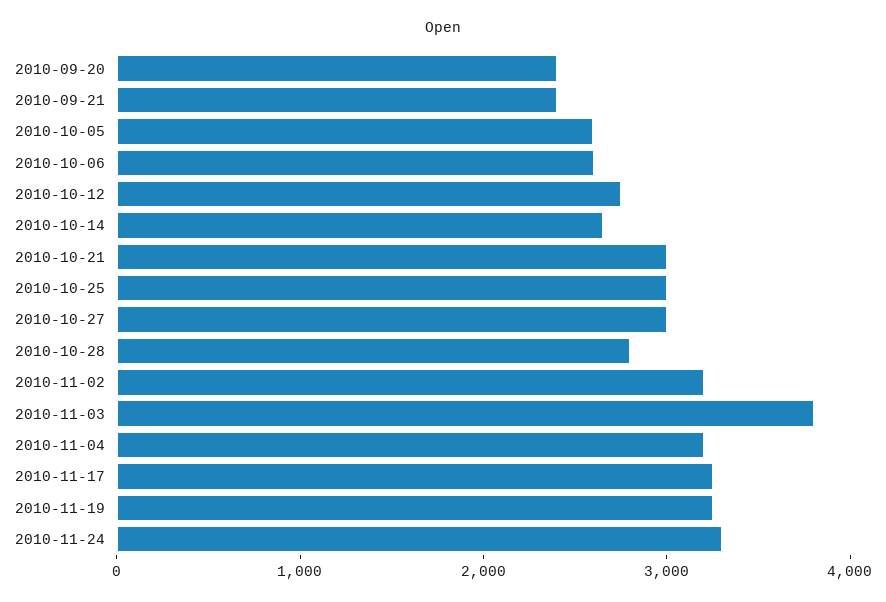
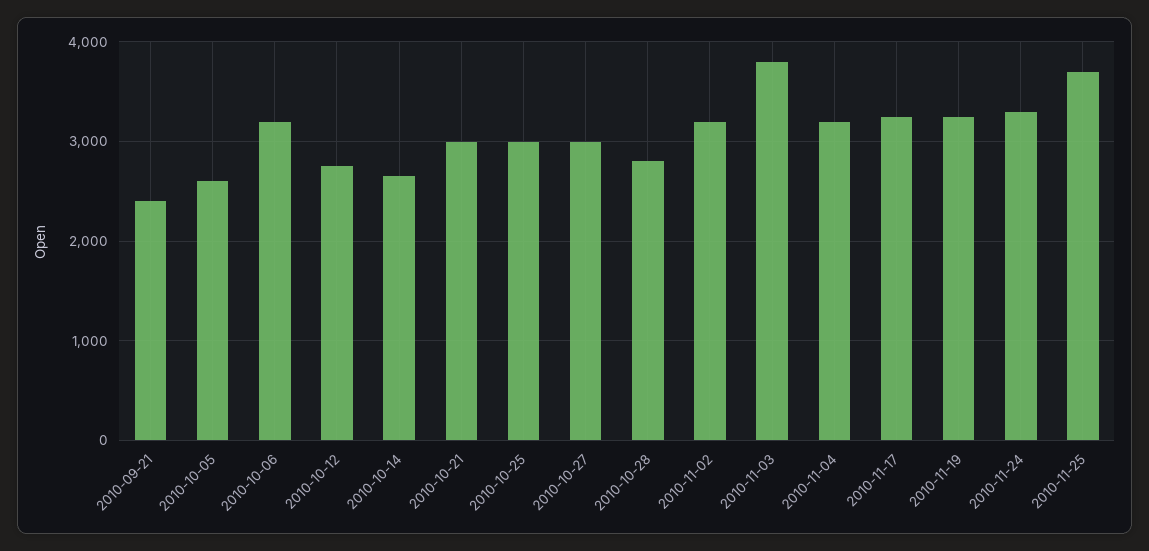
2010-09-20: 2400 -> none
2010-10-06: 2600 -> 3200
2010-11-25: none -> 3700

